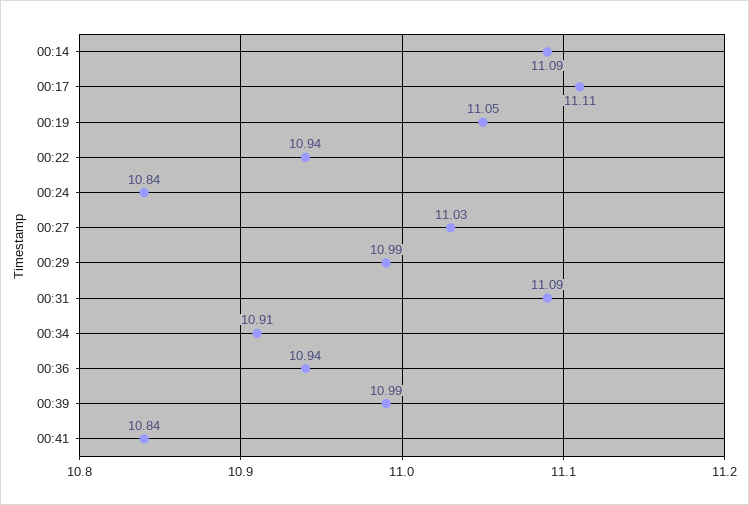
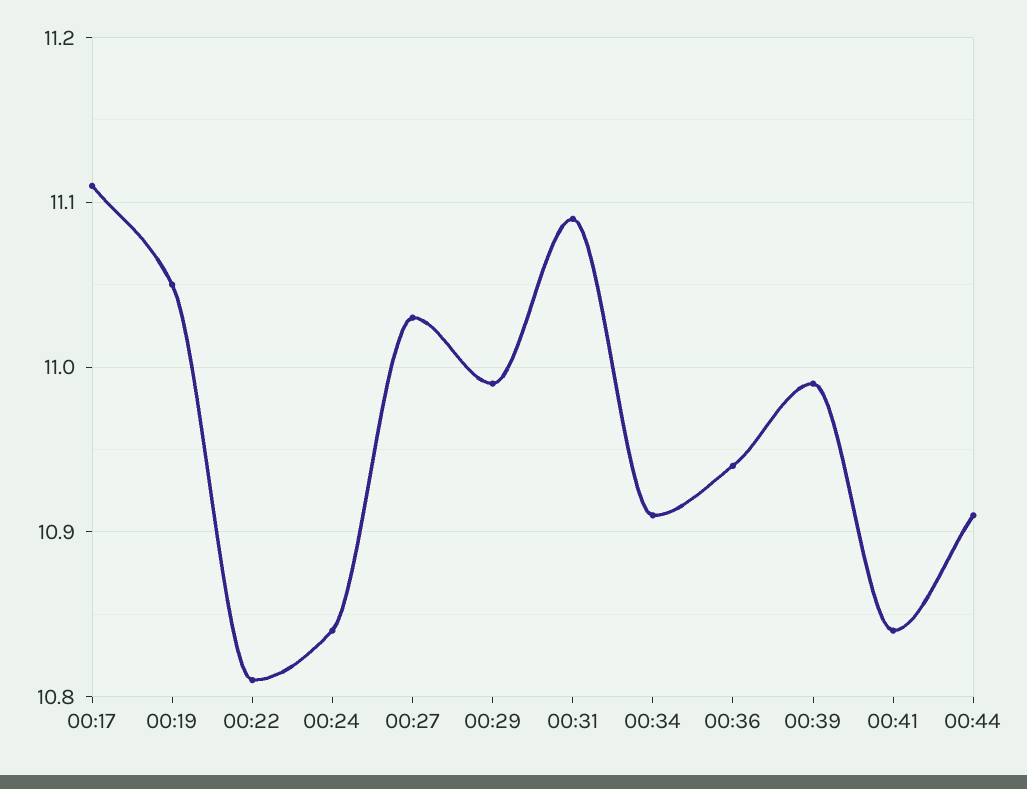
00:14: 11.09 -> none
00:22: 10.94 -> 10.81
00:44: none -> 10.91

